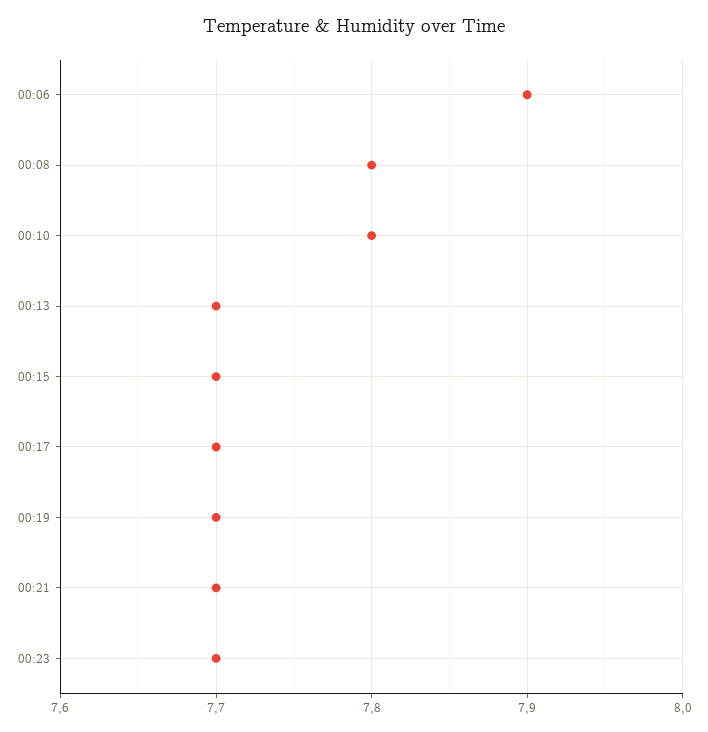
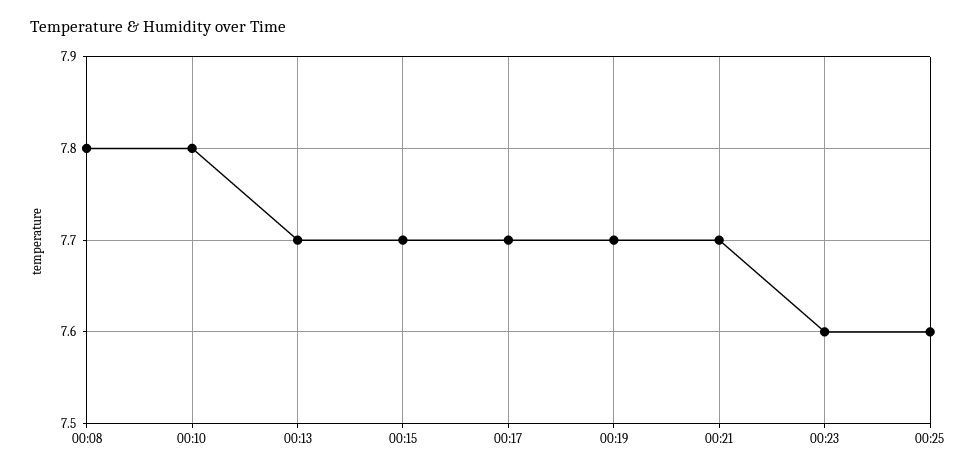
00:06: 7.9 -> none
00:23: 7.7 -> 7.6
00:25: none -> 7.6

